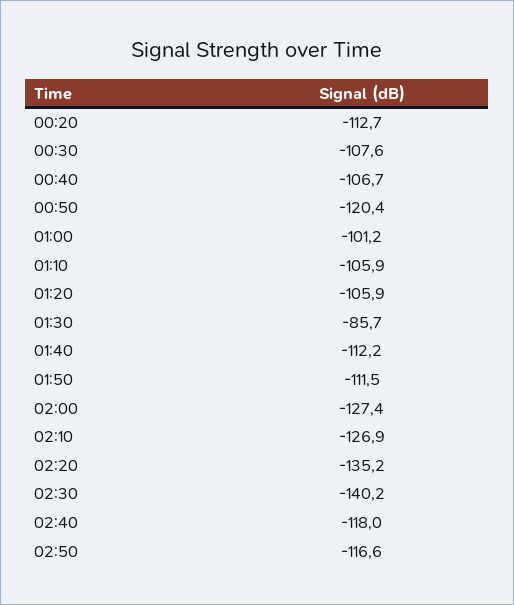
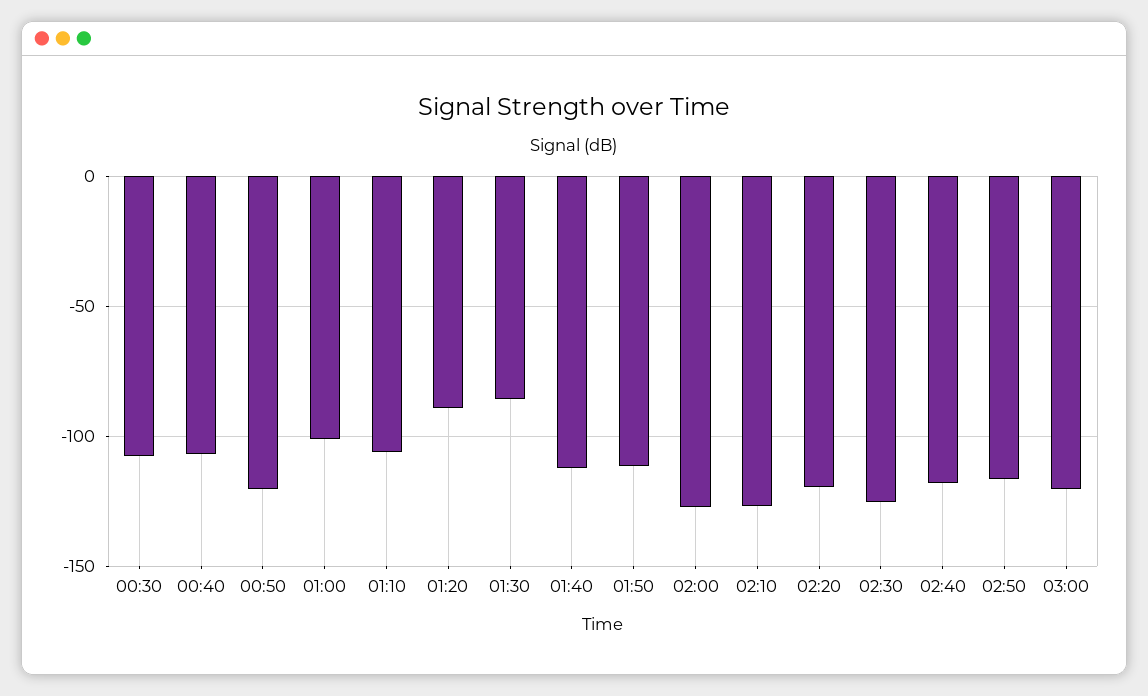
00:20: -112.7 -> none
01:20: -105.9 -> -90
02:20: -135.2 -> -120
02:30: -140.2 -> -125
03:00: none -> -120

